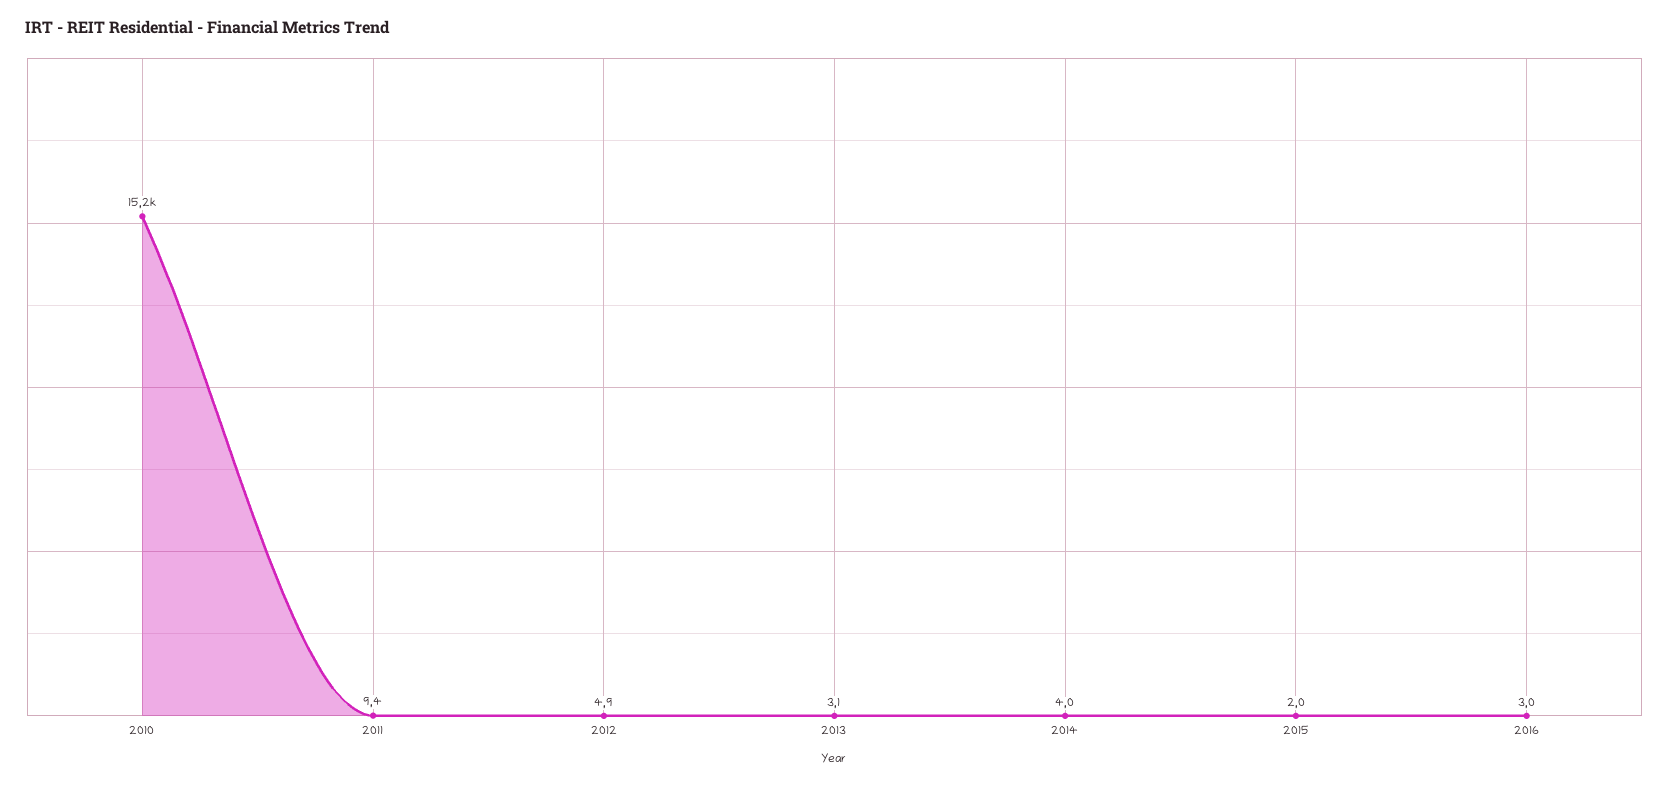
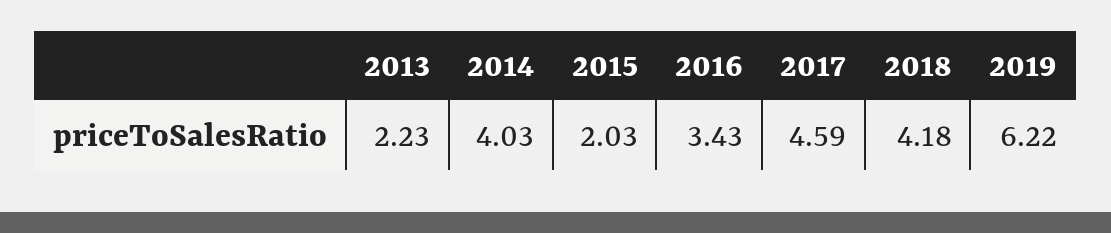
2010: 15200 -> none
2011: 9.4 -> none
2012: 4.9 -> none
2013: 3.1 -> 2.23
2016: 3 -> 3.43
2017: none -> 4.59
2018: none -> 4.18
2019: none -> 6.22

